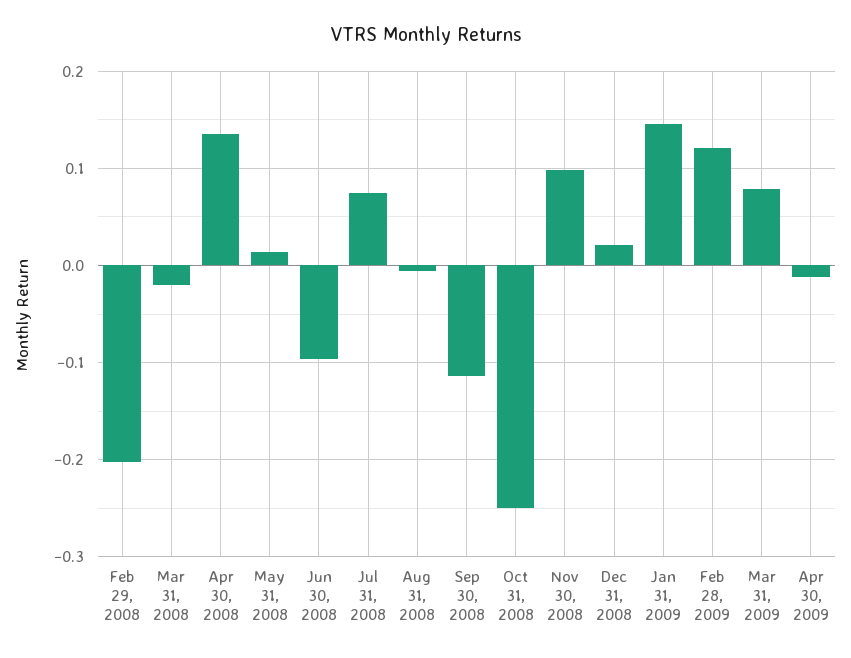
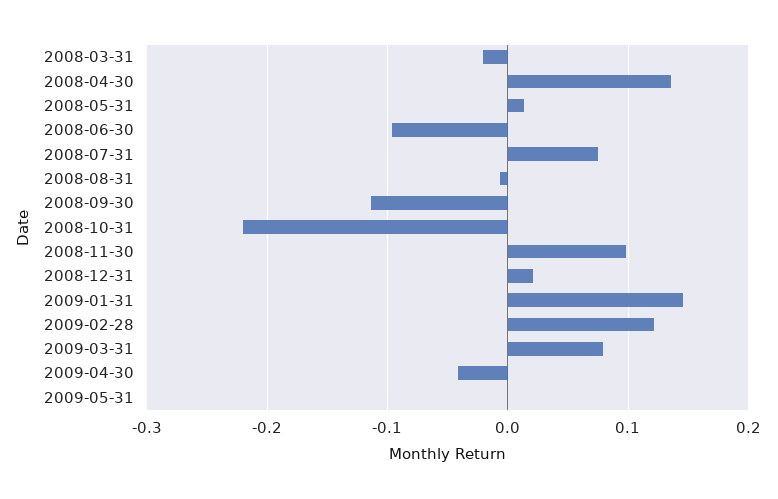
Feb 29, 2008: -0.2 -> none
Oct 31, 2008: -0.25 -> -0.22
Apr 30, 2009: -0.01 -> -0.04
2009-05-31: none -> 0

